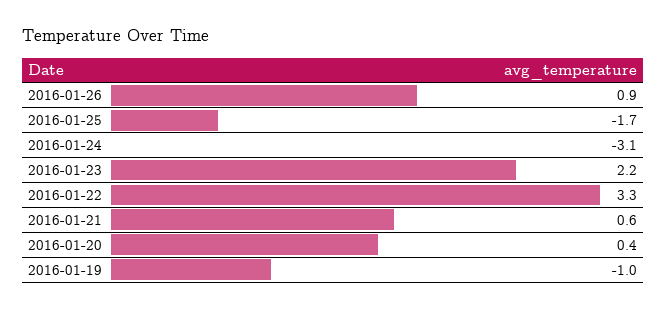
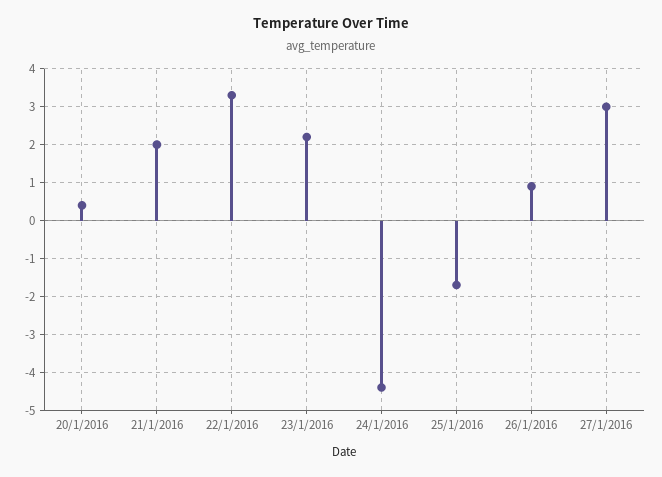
2016-01-24: -3.1 -> -4.5
2016-01-21: 0.6 -> 2
2016-01-19: -1 -> none
27/1/2016: none -> 3

